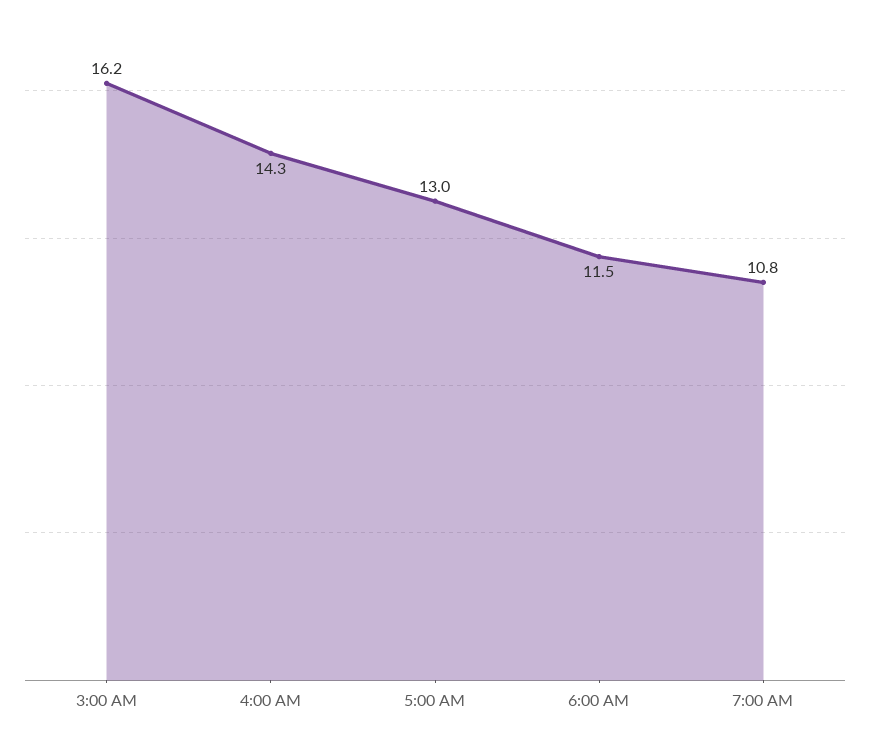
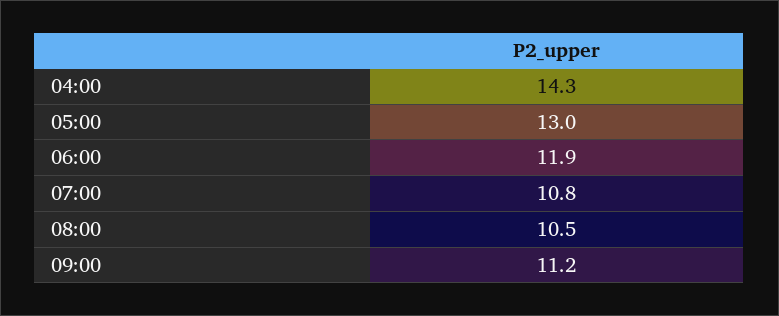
3:00 AM: 16.2 -> none
6:00 AM: 11.5 -> 11.9
08:00: none -> 10.5
09:00: none -> 11.2

